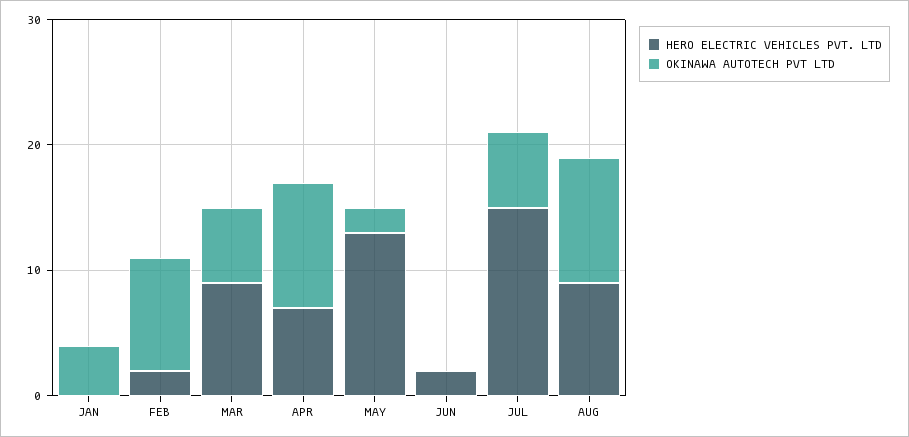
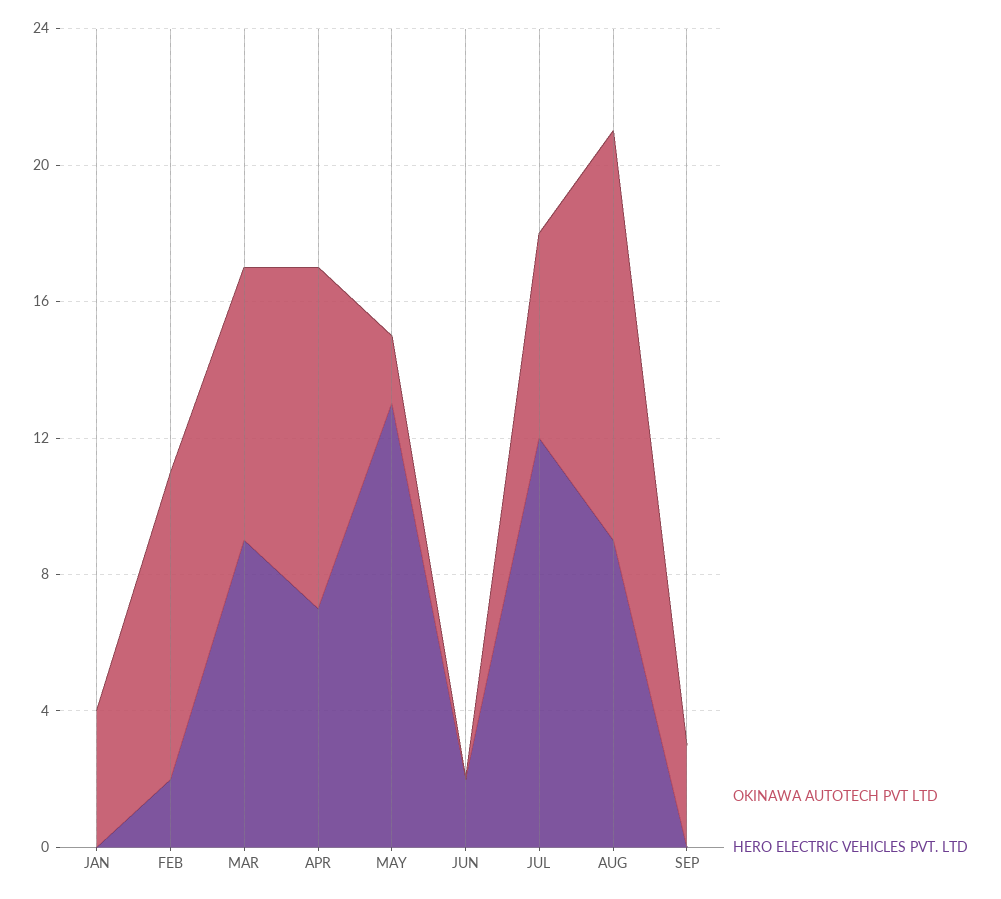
OKINAWA AUTOTECH PVT LTD, MAR: 6 -> 8
HERO ELECTRIC VEHICLES PVT. LTD, JUL: 15 -> 12
OKINAWA AUTOTECH PVT LTD, AUG: 10 -> 12
OKINAWA AUTOTECH PVT LTD, SEP: none -> 3
HERO ELECTRIC VEHICLES PVT. LTD, SEP: none -> 0

